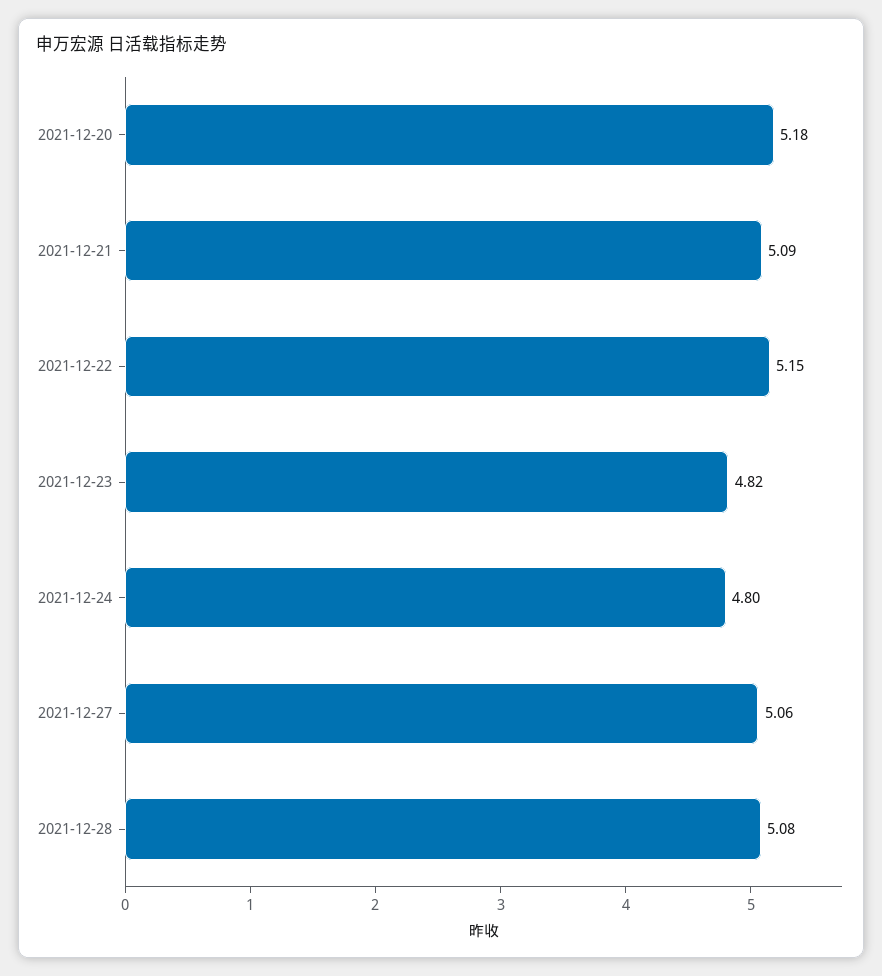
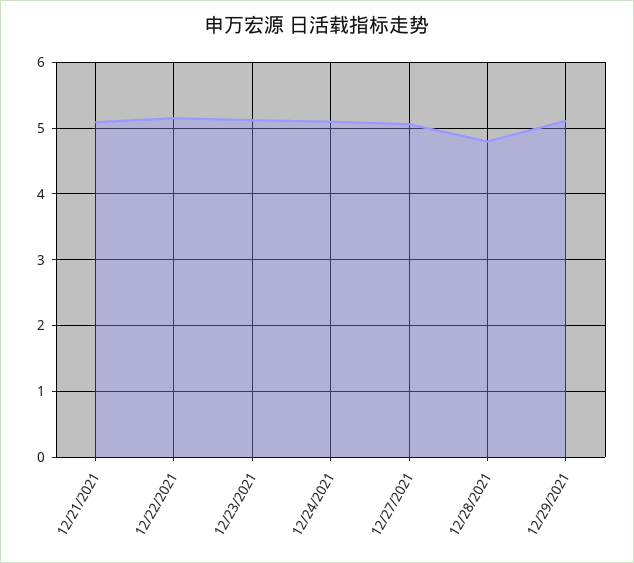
2021-12-20: 5.18 -> none
2021-12-23: 4.82 -> 5.1
2021-12-24: 4.8 -> 5.1
2021-12-28: 5.08 -> 4.8
12/29/2021: none -> 5.1

